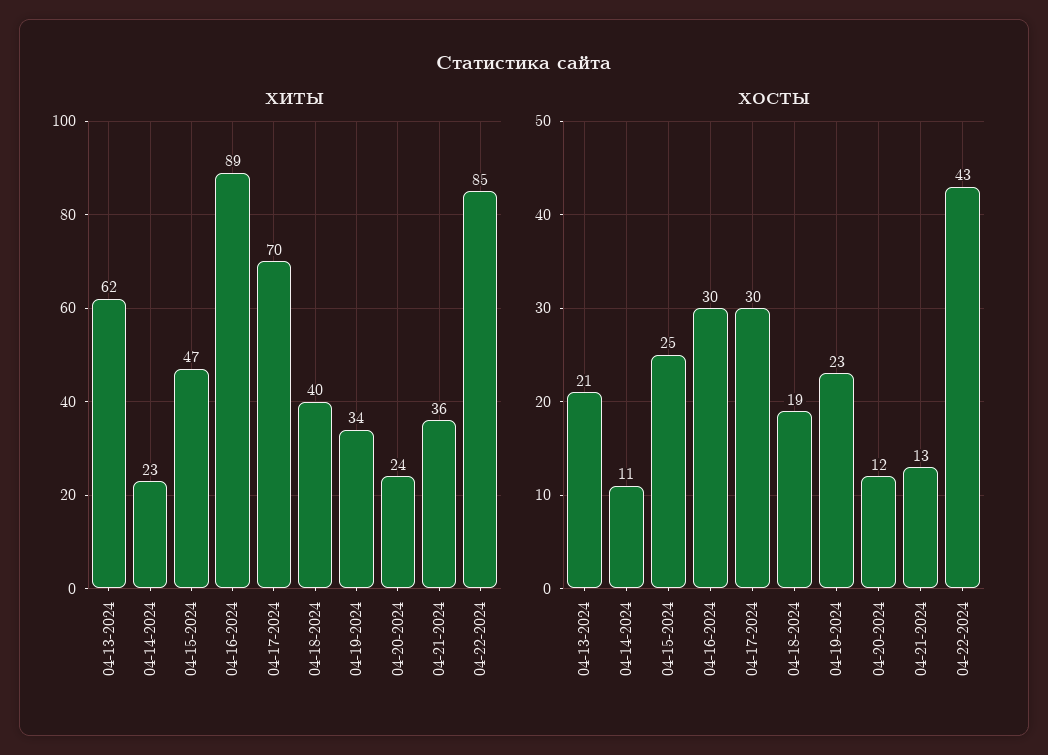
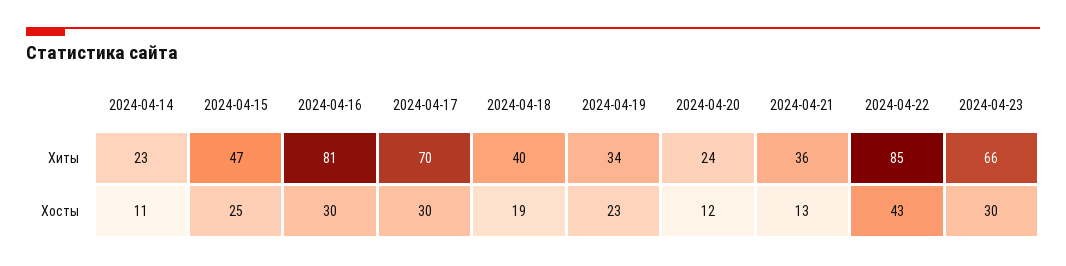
ХИТЫ, 04-13-2024: 62 -> none
ХИТЫ, 04-16-2024: 89 -> 81
ХОСТЫ, 04-13-2024: 21 -> none
ХИТЫ, 2024-04-23: none -> 66
ХОСТЫ, 2024-04-23: none -> 30

